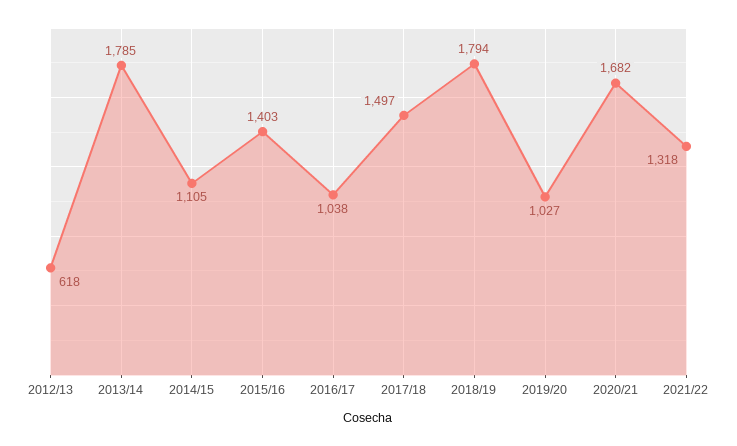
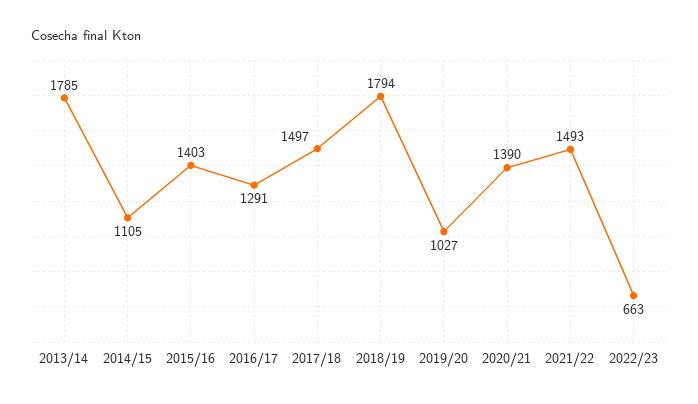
2012/13: 618 -> none
2016/17: 1038 -> 1291
2020/21: 1682 -> 1390
2021/22: 1318 -> 1493
2022/23: none -> 663

